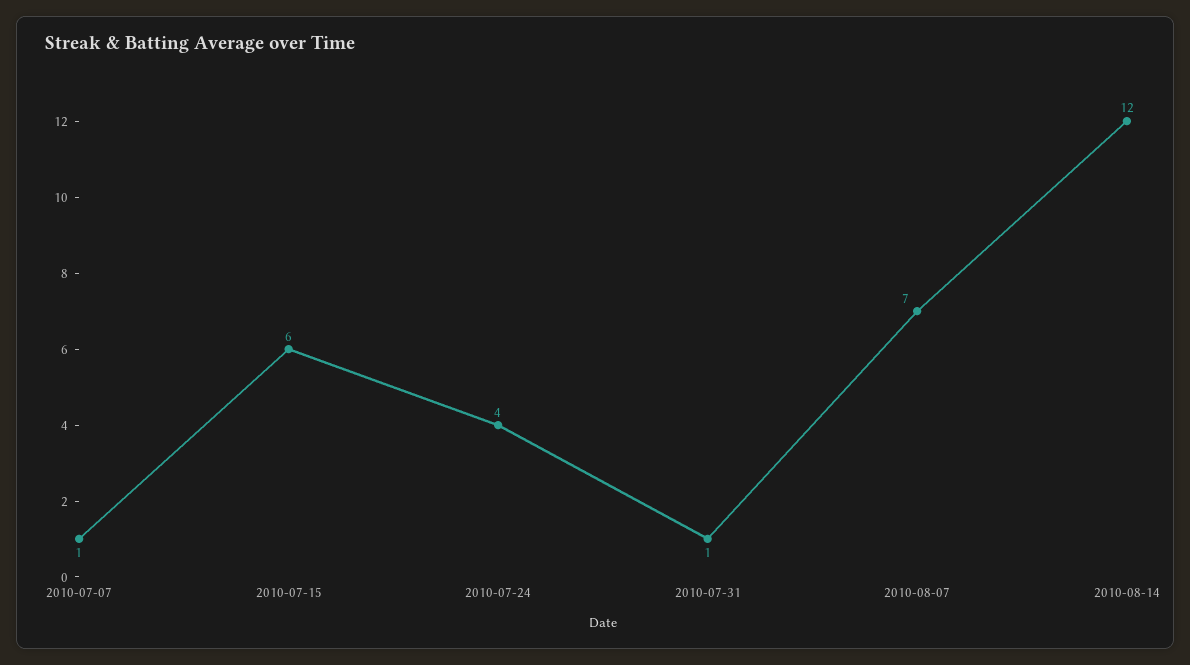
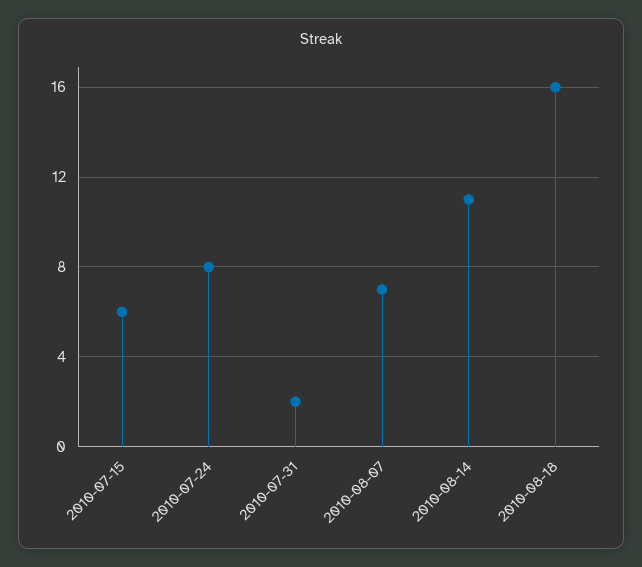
2010-07-07: 1 -> none
2010-07-24: 4 -> 8
2010-07-31: 1 -> 2
2010-08-14: 12 -> 11
2010-08-18: none -> 16

